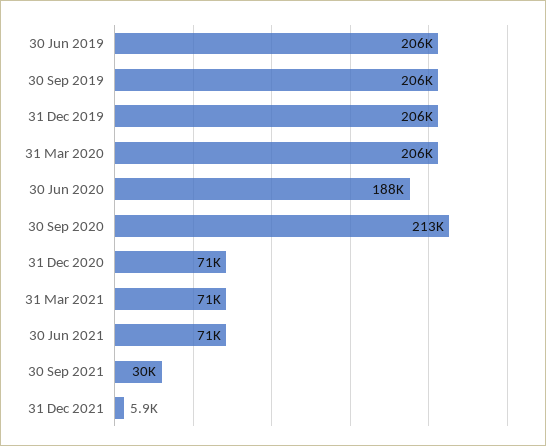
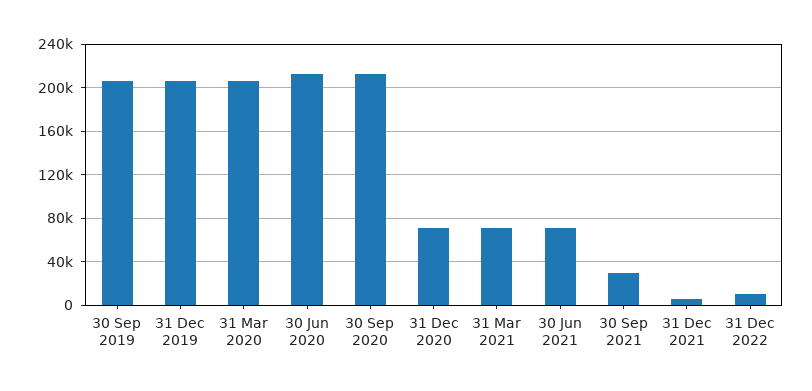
30 Jun 2019: 206000 -> none
30 Jun 2020: 188000 -> 210000
31 Dec 2022: none -> 10000

